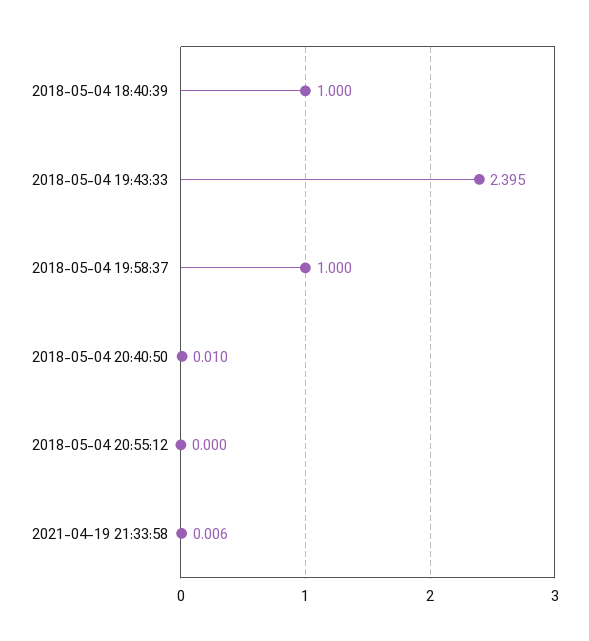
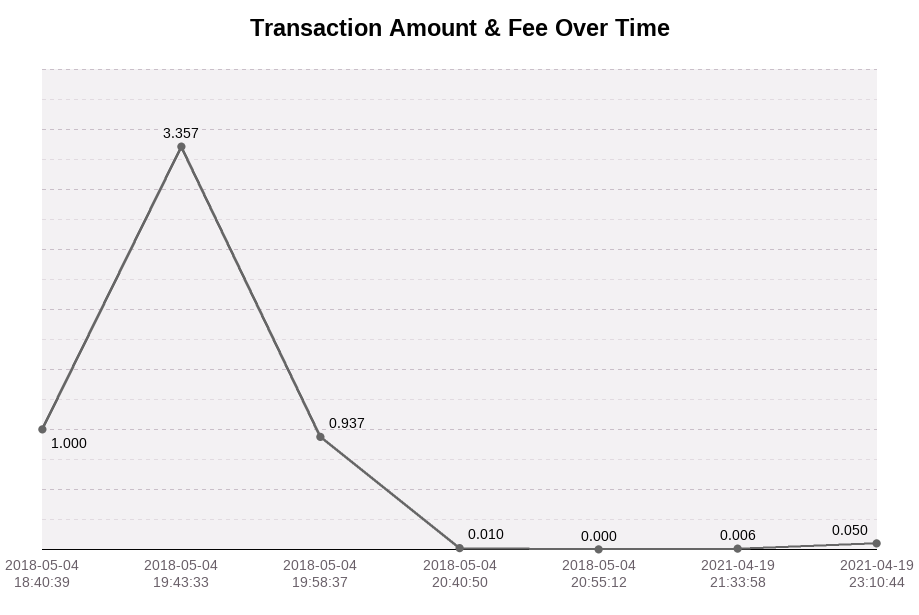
2018-05-04 19:43:33: 2.395 -> 3.357
2018-05-04 19:58:37: 1 -> 0.937
2021-04-19 23:10:44: none -> 0.05

